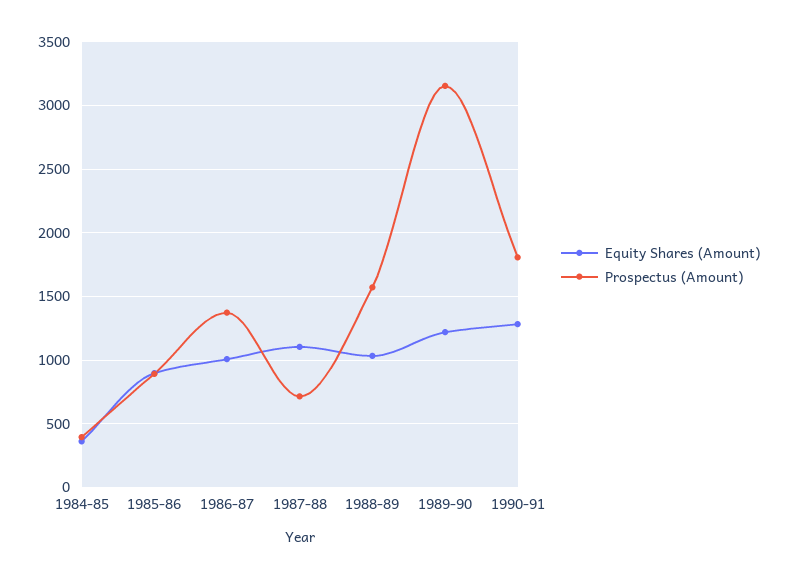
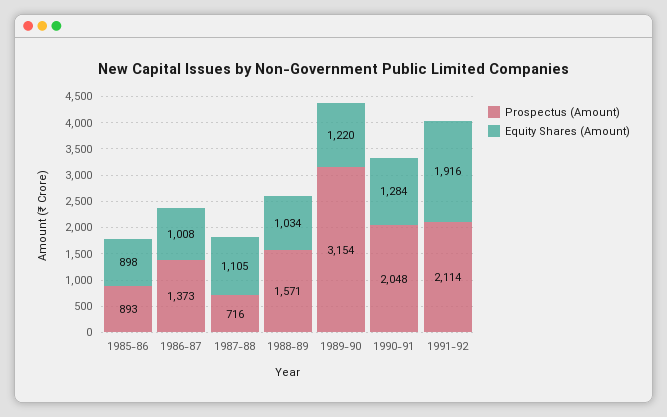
Equity Shares (Amount), 1984-85: 350 -> none
Prospectus (Amount), 1984-85: 400 -> none
Prospectus (Amount), 1990-91: 1800 -> 2048
Prospectus (Amount), 1991-92: none -> 2114
Equity Shares (Amount), 1991-92: none -> 1916

